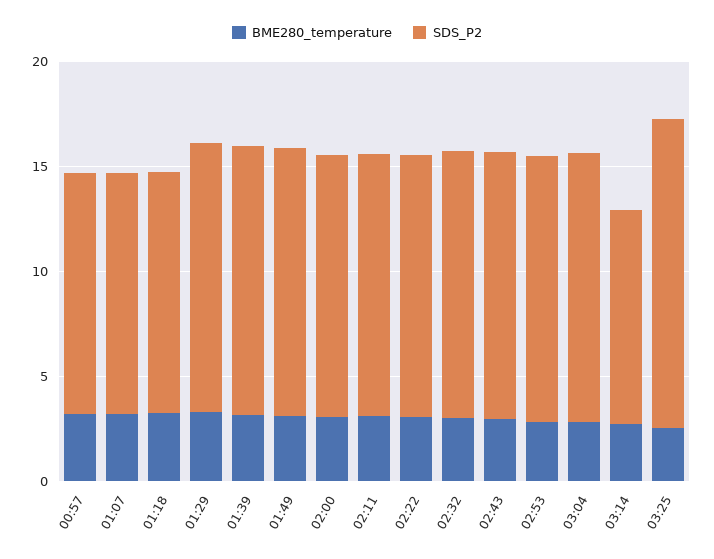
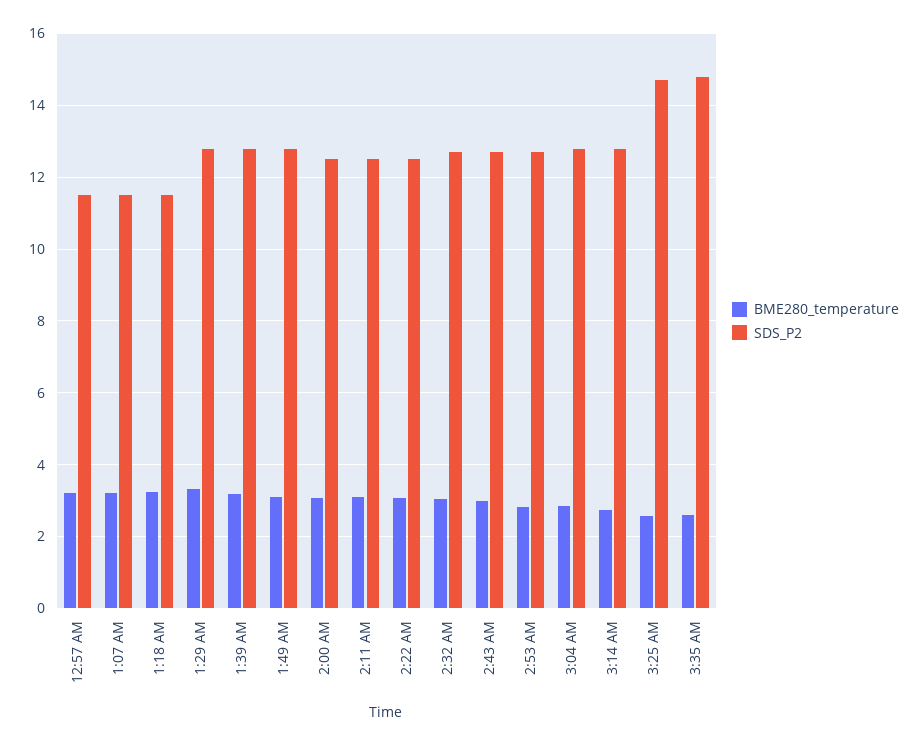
SDS_P2, 03:14: 10 -> 12.8
BME280_temperature, 3:35 AM: none -> 2.6
SDS_P2, 3:35 AM: none -> 14.8

